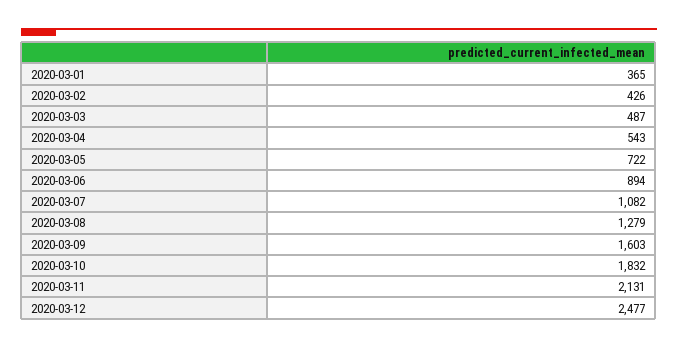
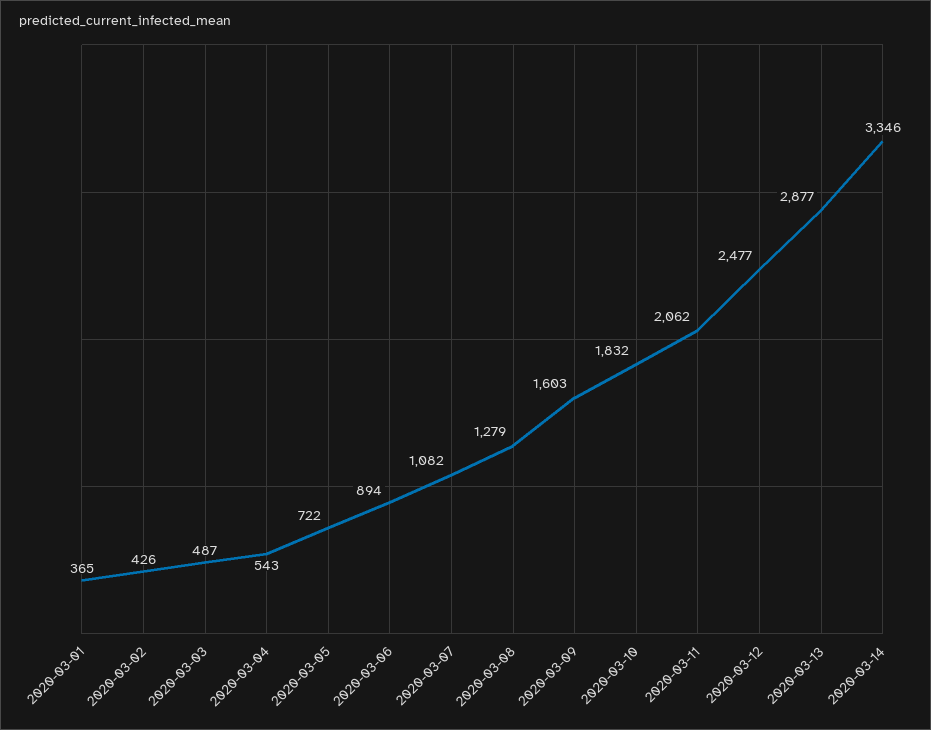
2020-03-11: 2131 -> 2062
2020-03-13: none -> 2877
2020-03-14: none -> 3346

